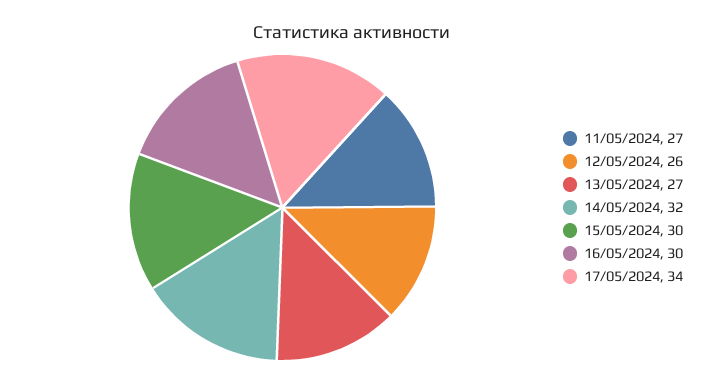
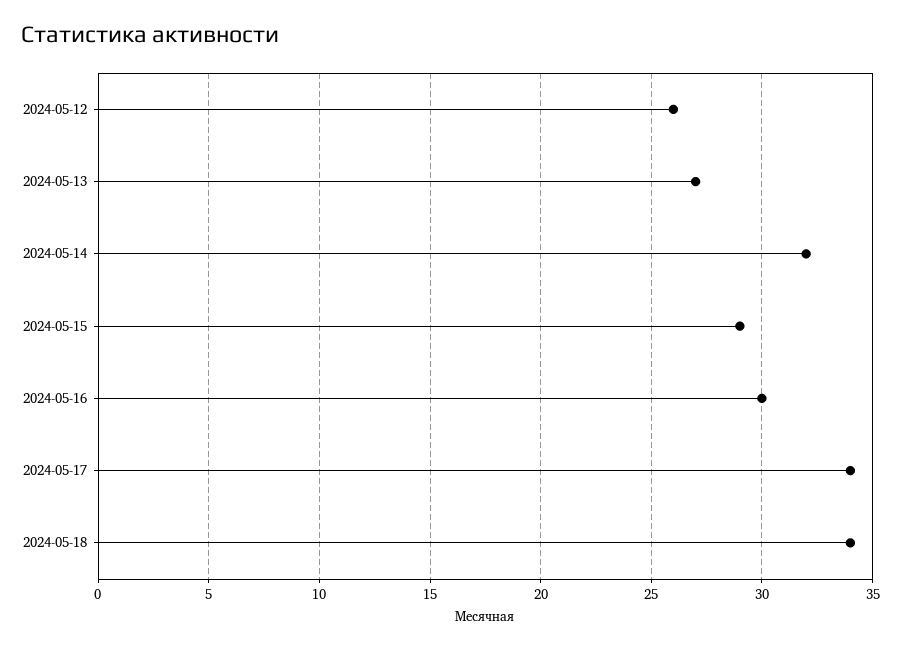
11/05/2024: 27 -> none
15/05/2024: 30 -> 29
2024-05-18: none -> 34

